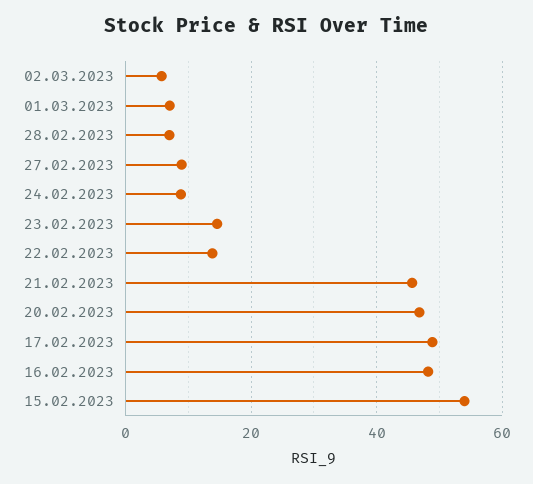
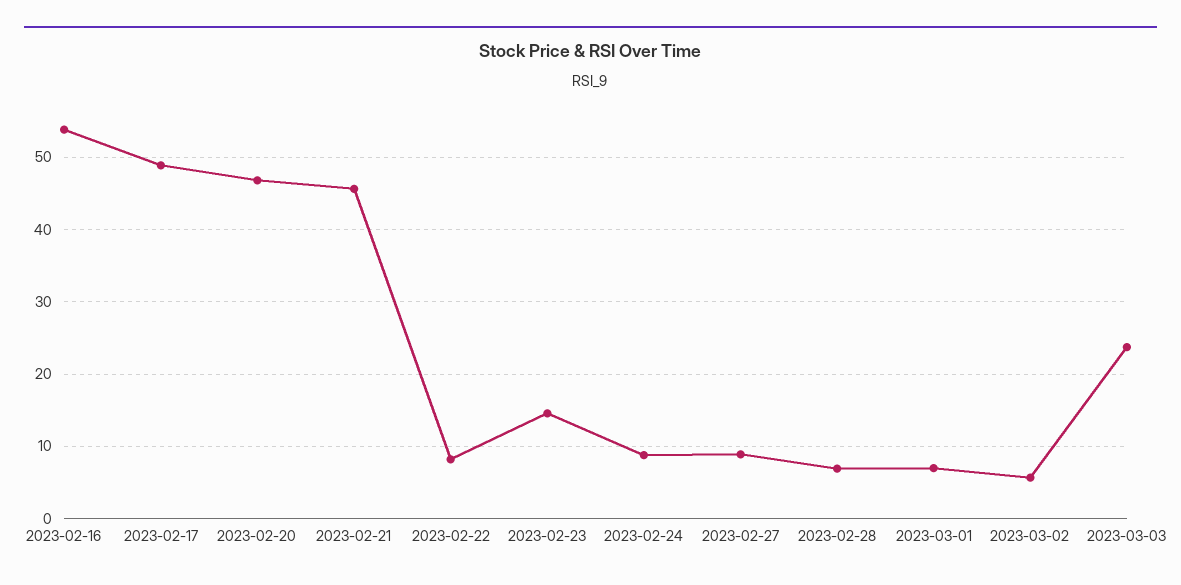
22.02.2023: 14 -> 8
16.02.2023: 48 -> 54
15.02.2023: 54 -> none
2023-03-03: none -> 24

